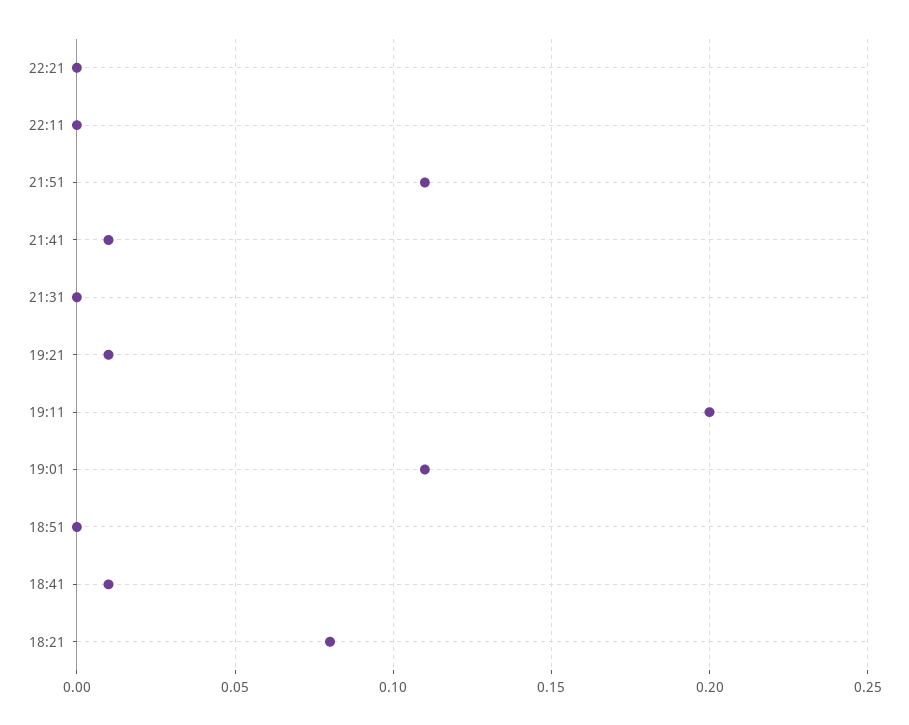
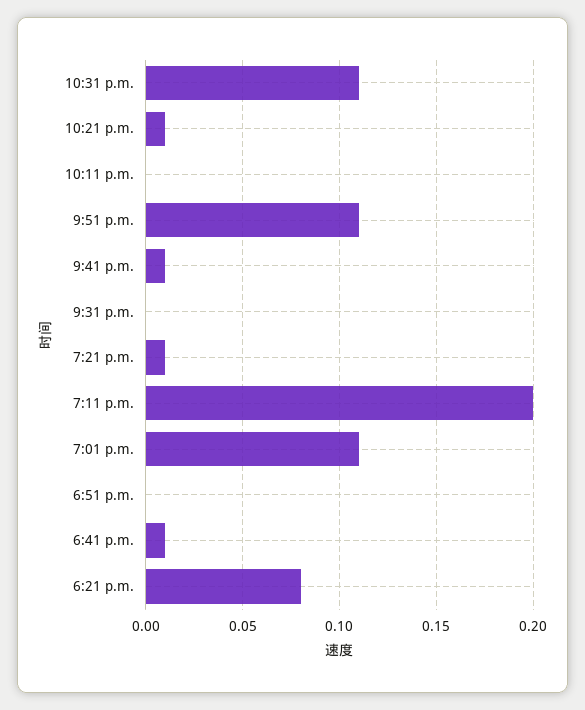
22:21: 0 -> 0.01
10:31 p.m.: none -> 0.11

